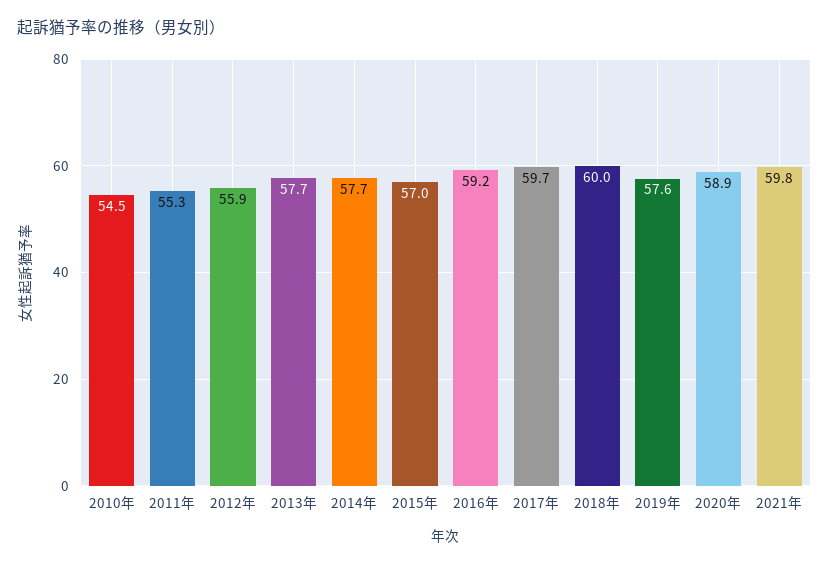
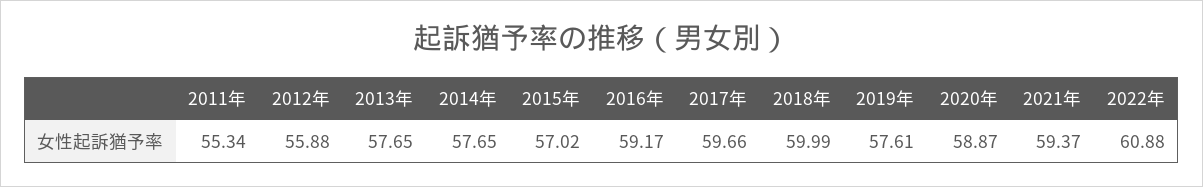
2010年: 54.5 -> none
2021年: 59.8 -> 59.37
2022年: none -> 60.88

